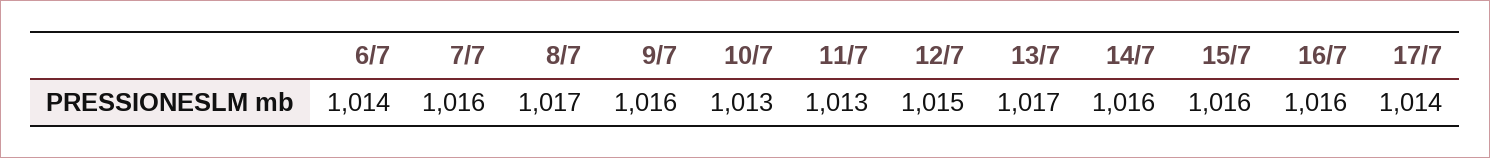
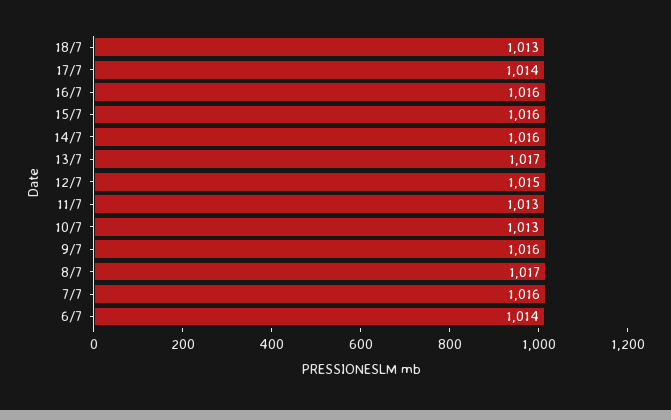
18/7: none -> 1013

